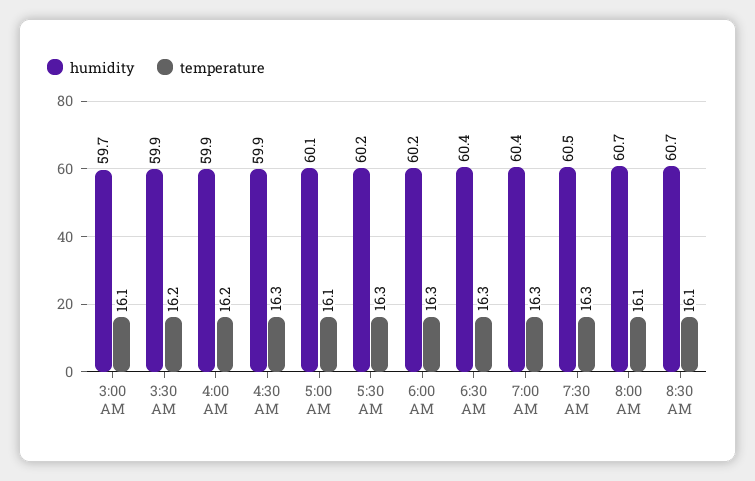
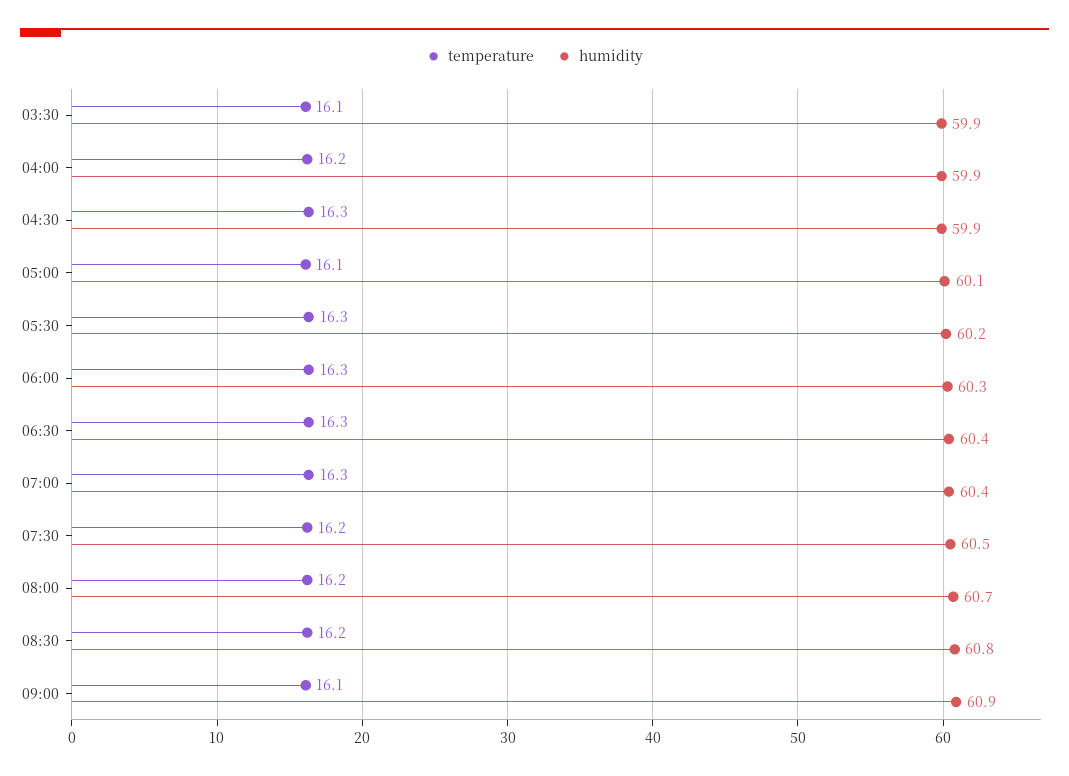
humidity, 3:00 AM: 59.7 -> none
temperature, 3:00 AM: 16.1 -> none
temperature, 3:30 AM: 16.2 -> 16.1
humidity, 6:00 AM: 60.2 -> 60.3
temperature, 7:30 AM: 16.3 -> 16.2
temperature, 8:00 AM: 16.1 -> 16.2
humidity, 8:30 AM: 60.7 -> 60.8
temperature, 8:30 AM: 16.1 -> 16.2
temperature, 09:00: none -> 16.1
humidity, 09:00: none -> 60.9

